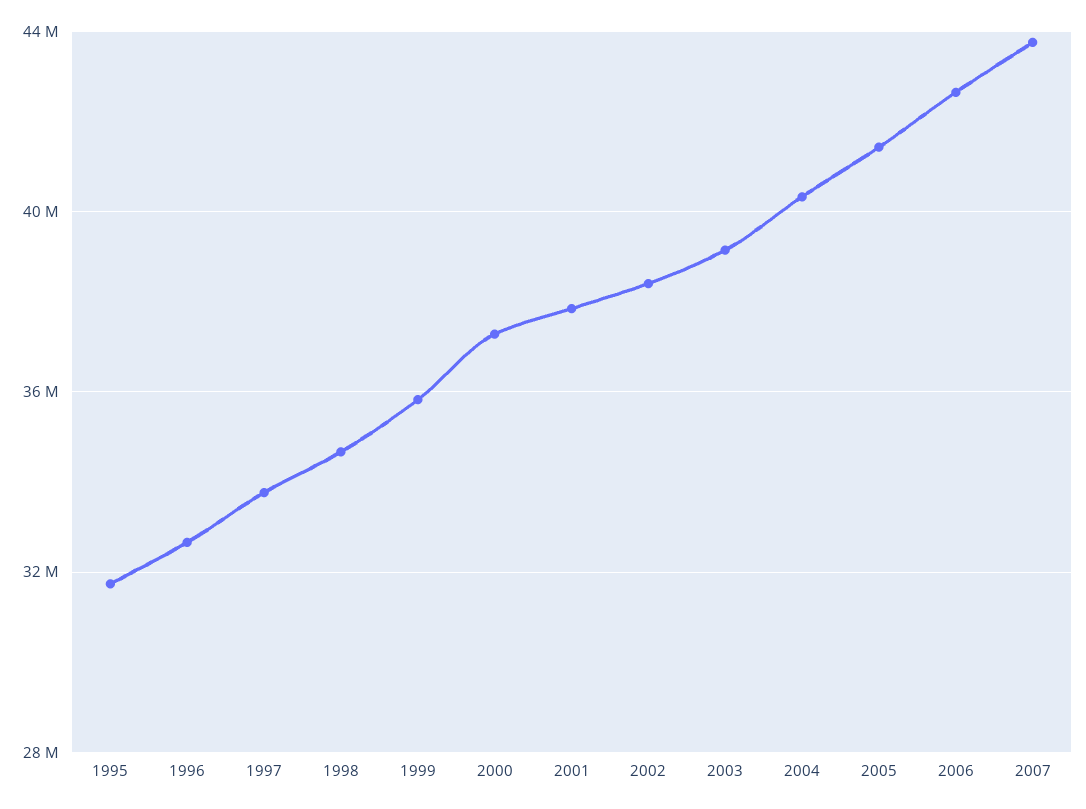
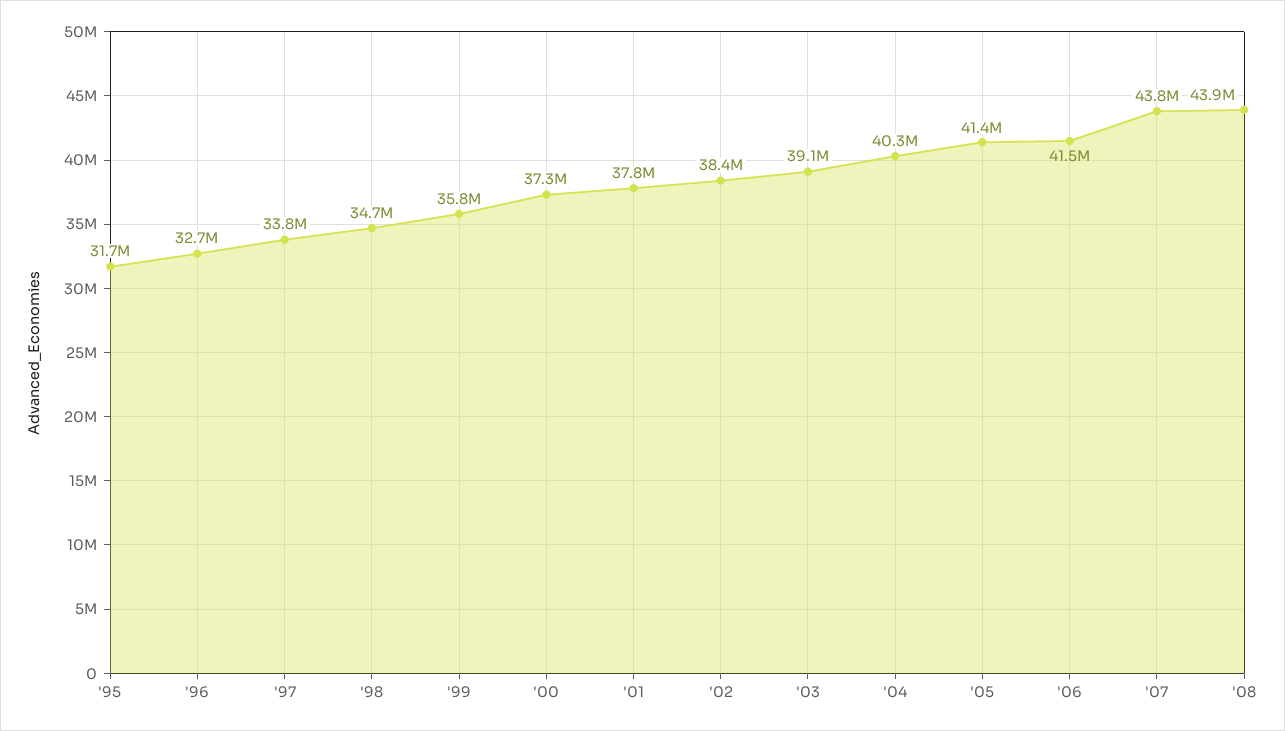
2006: 42500000 -> 41500000
'08: none -> 43900000

